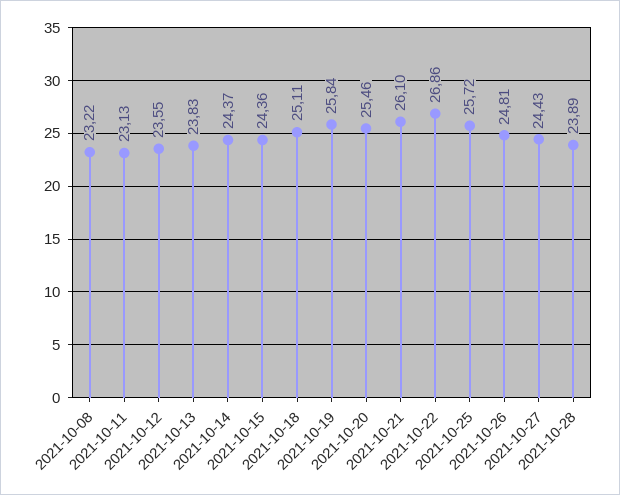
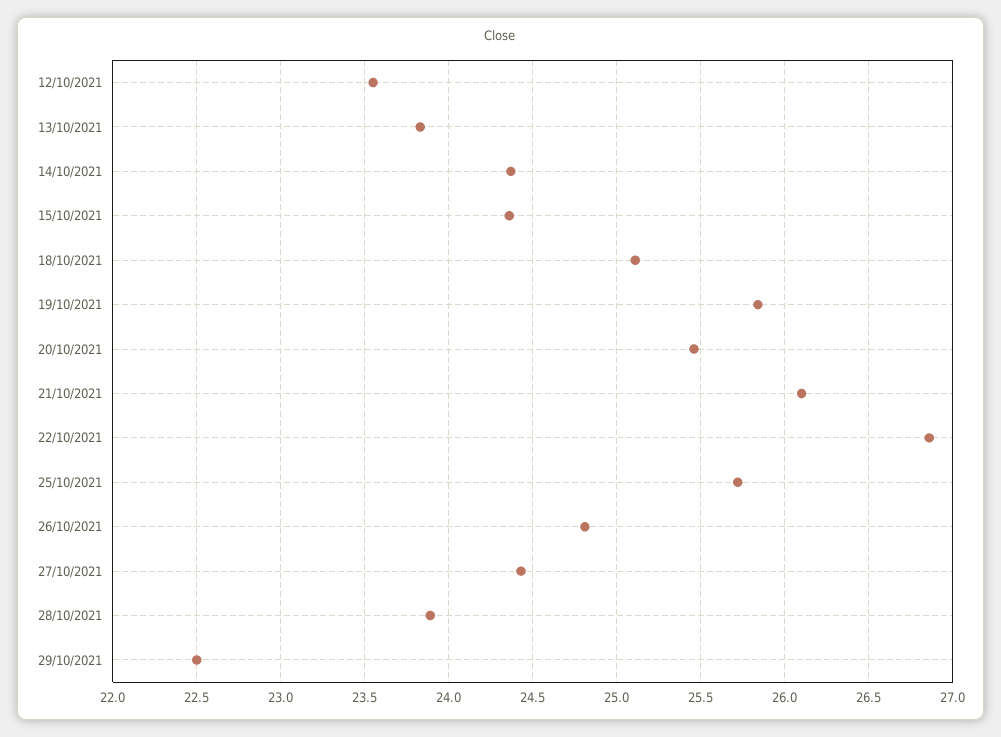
2021-10-08: 23.22 -> none
2021-10-11: 23.13 -> none
29/10/2021: none -> 22.5

